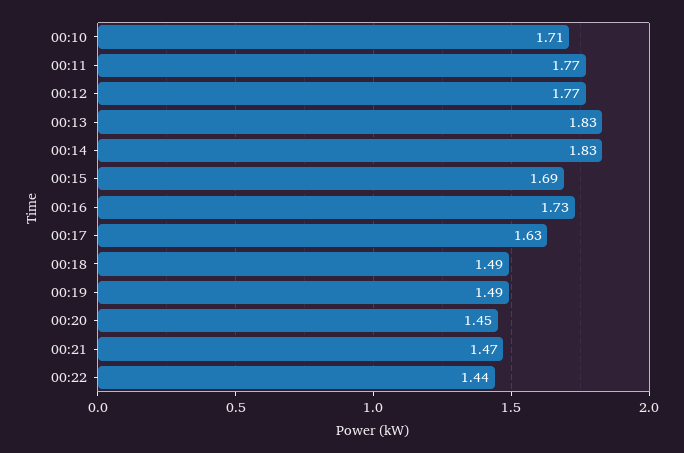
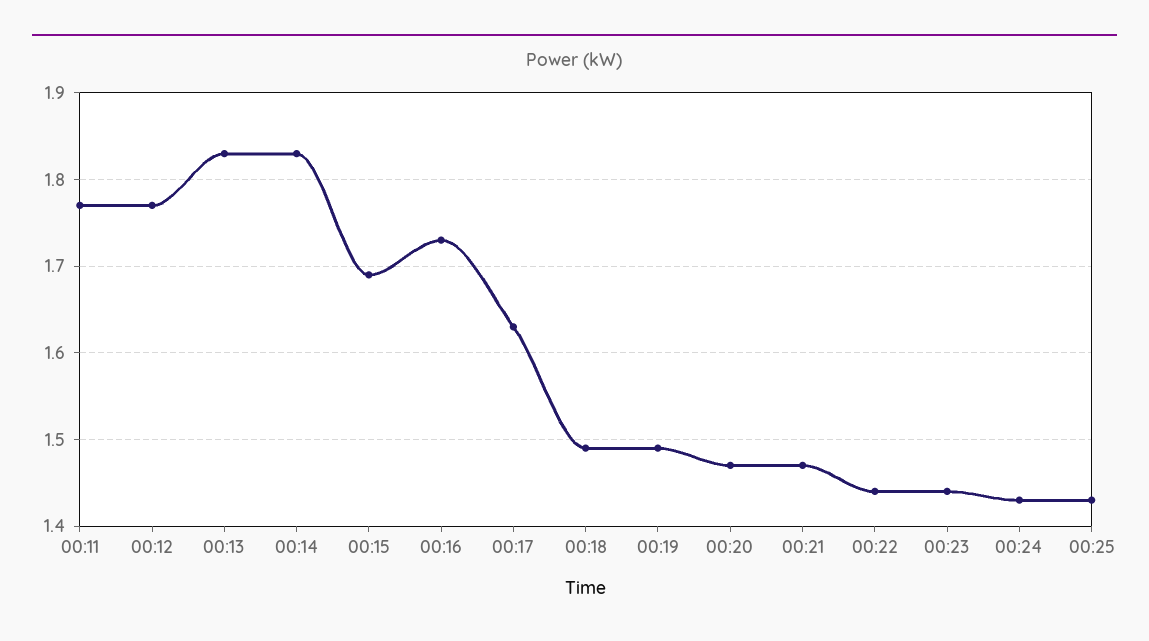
00:10: 1.71 -> none
00:20: 1.45 -> 1.47
00:23: none -> 1.44
00:24: none -> 1.43
00:25: none -> 1.43

